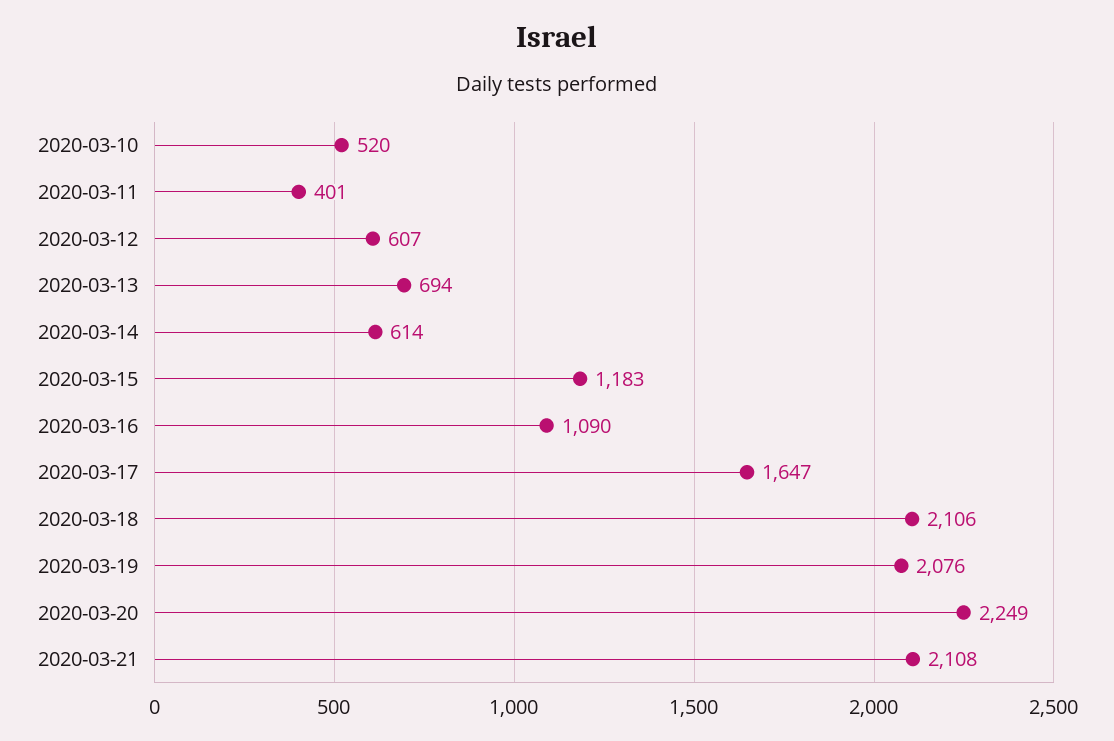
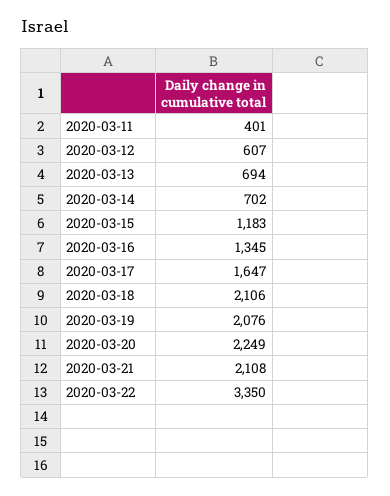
2020-03-10: 520 -> none
2020-03-14: 614 -> 702
2020-03-16: 1090 -> 1345
2020-03-22: none -> 3350

